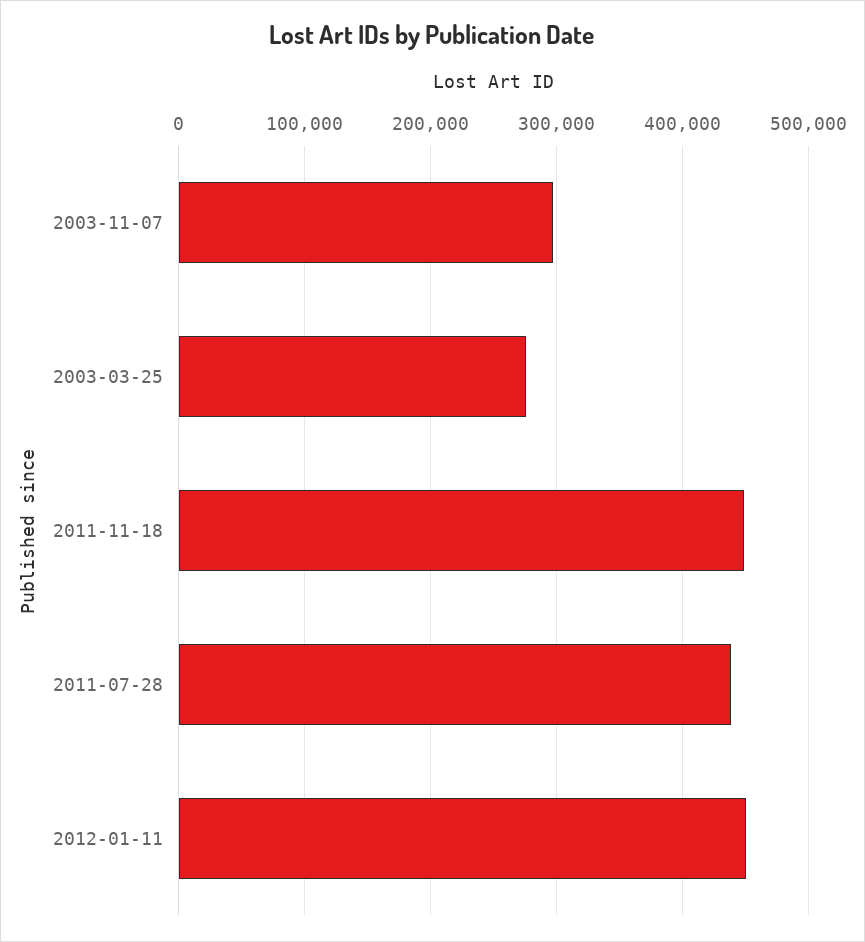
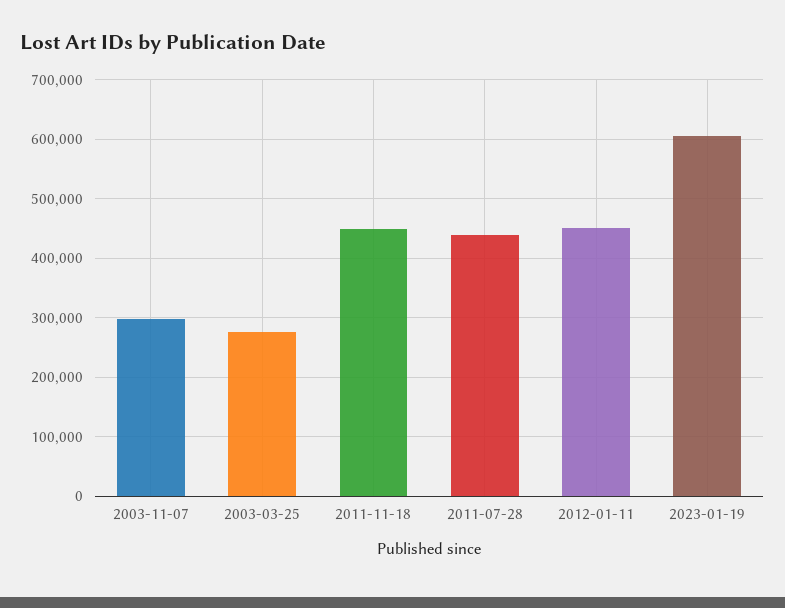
2023-01-19: none -> 600000

